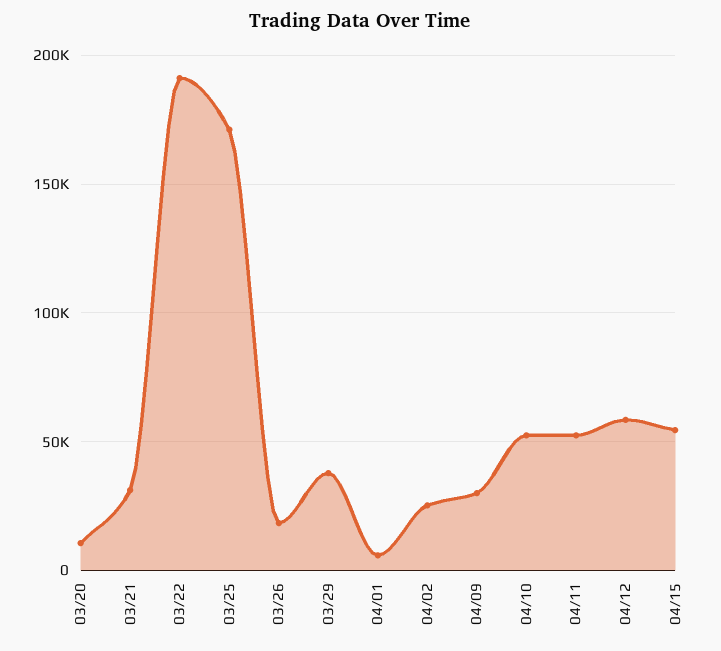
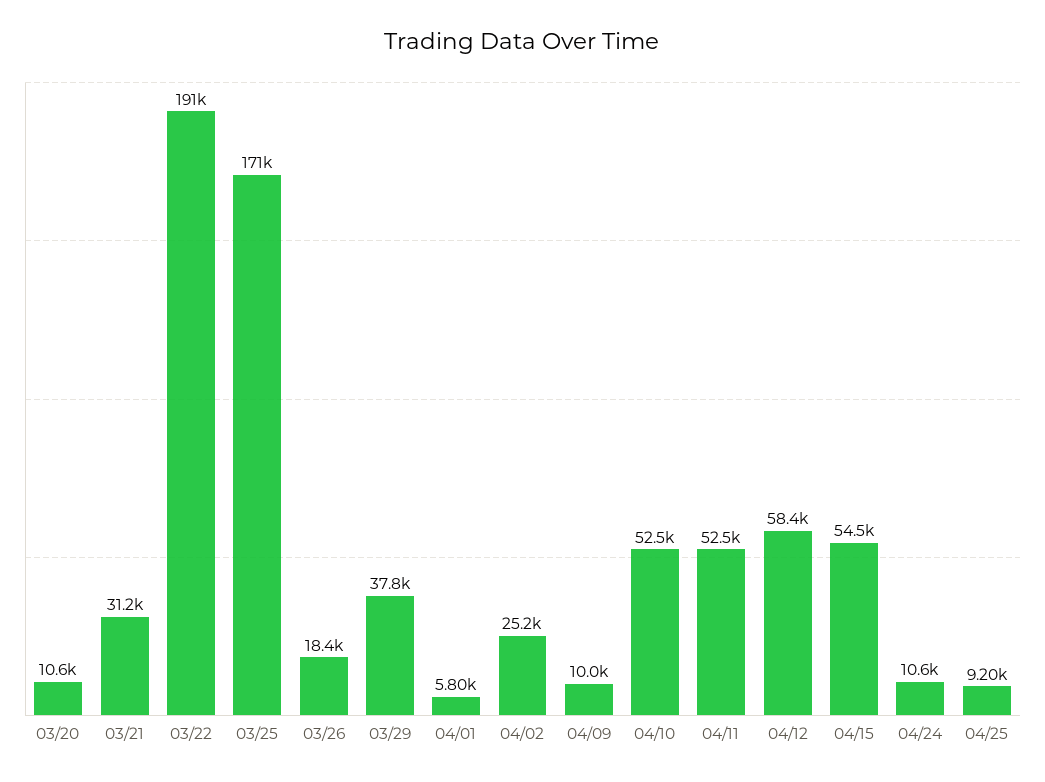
04/09: 30000 -> 10000
04/24: none -> 10600
04/25: none -> 9200

